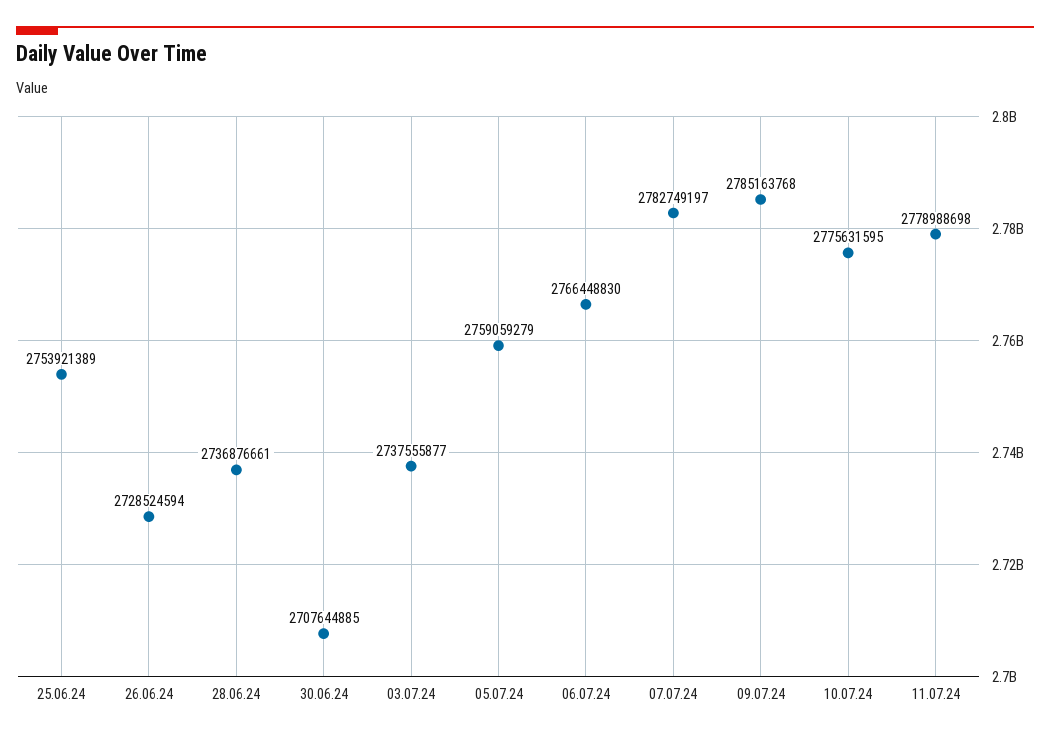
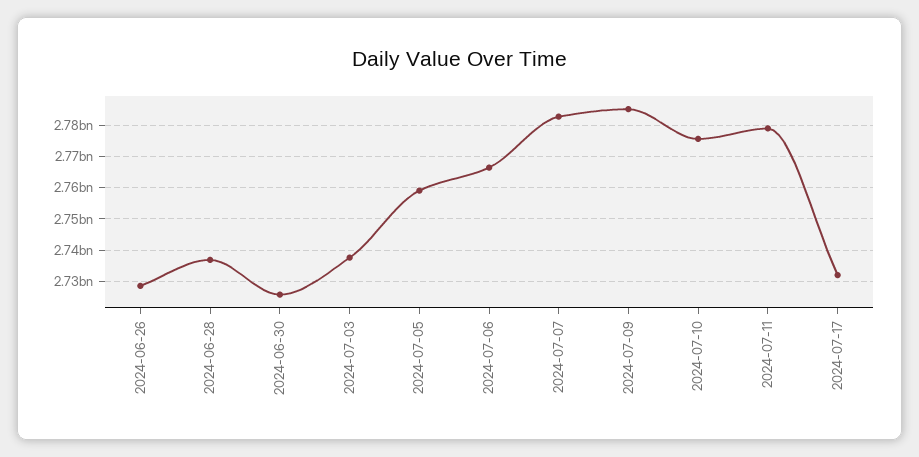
25.06.24: 2753921389 -> none
30.06.24: 2707644885 -> 2726000000
2024-07-17: none -> 2732000000

